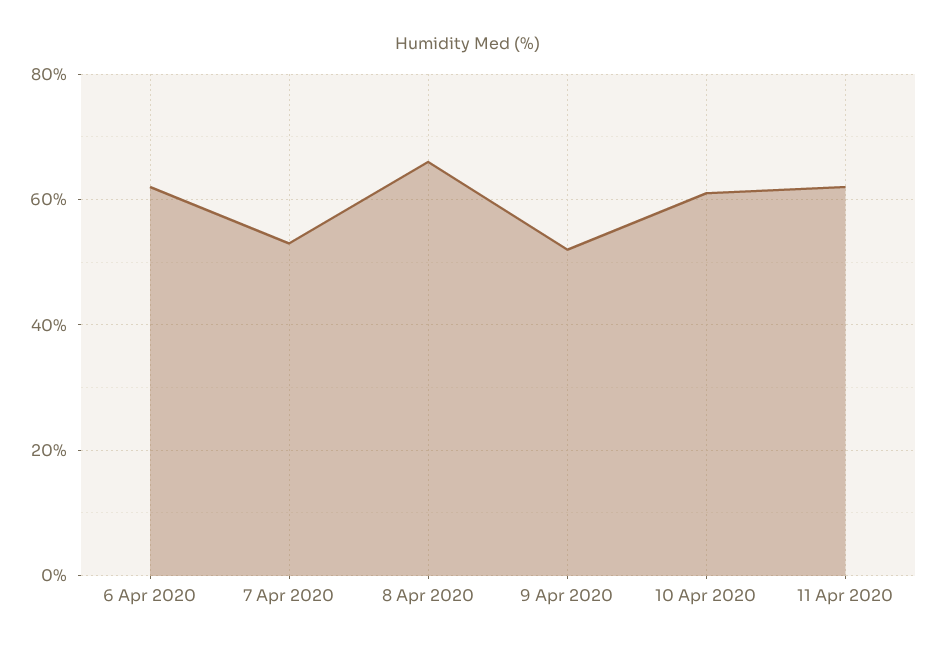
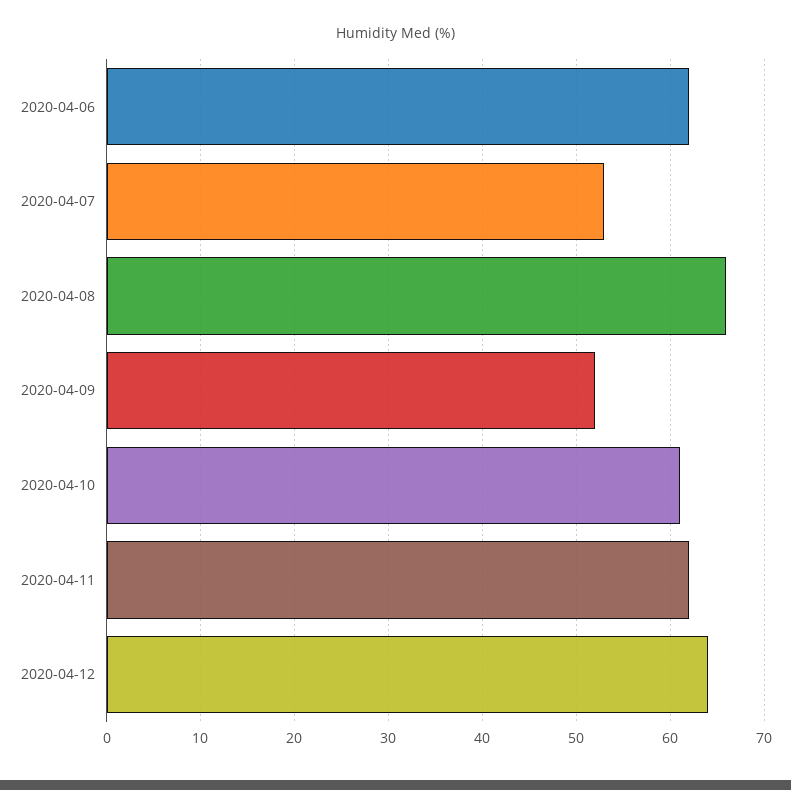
2020-04-12: none -> 64

